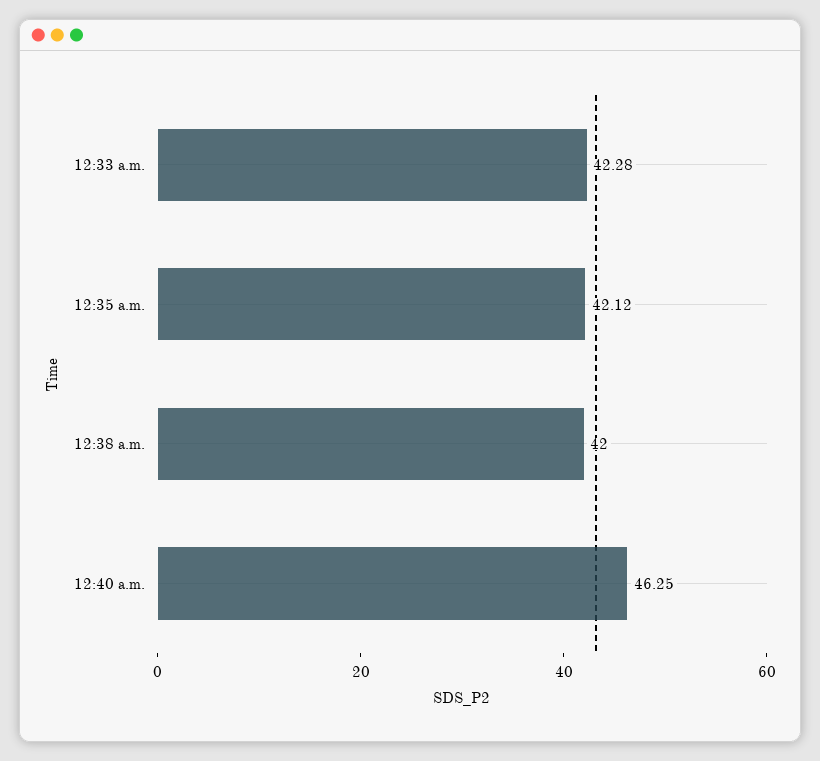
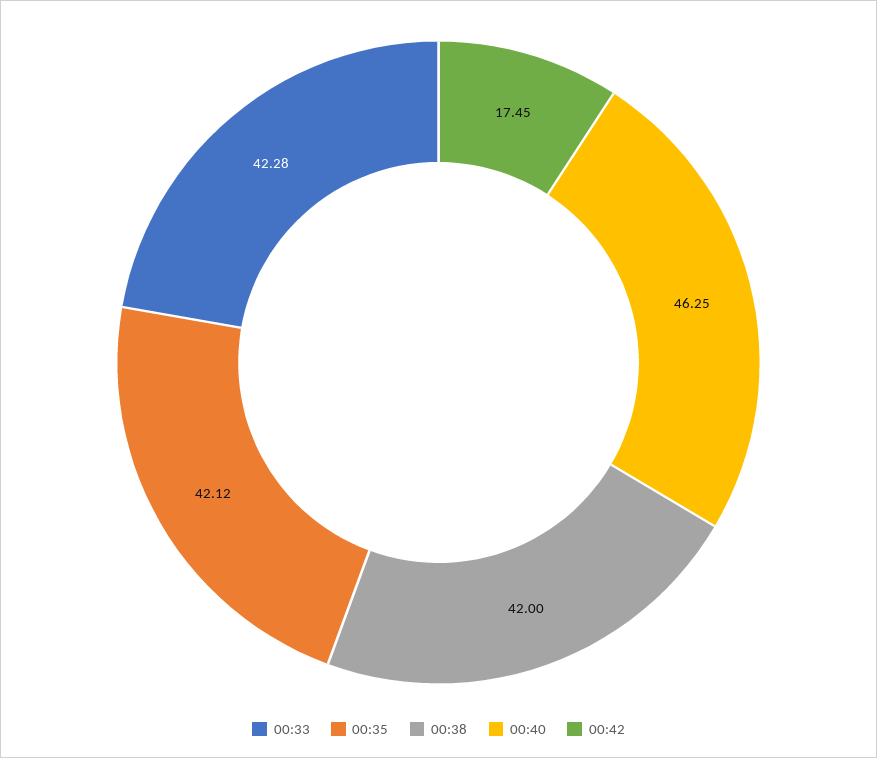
00:42: none -> 17.45

